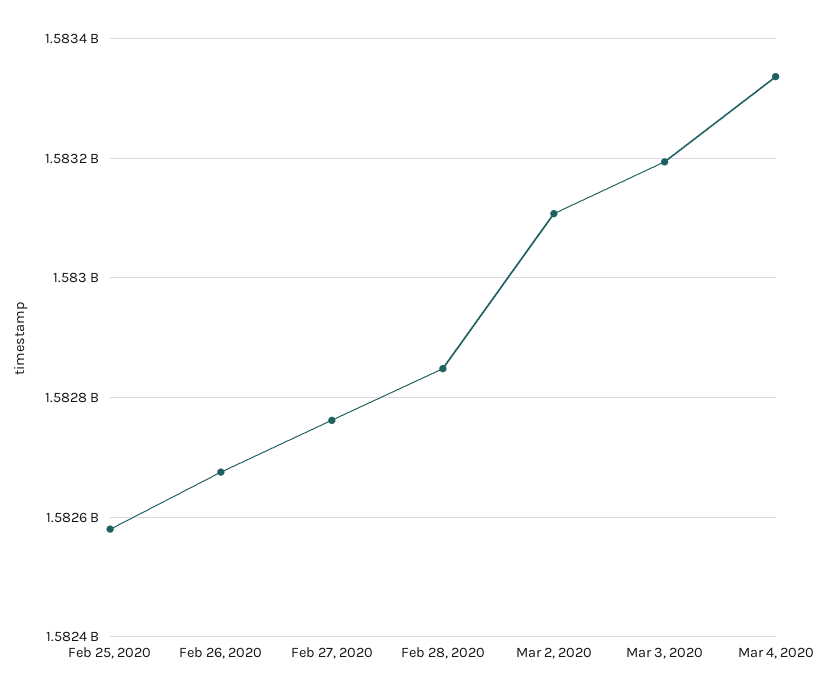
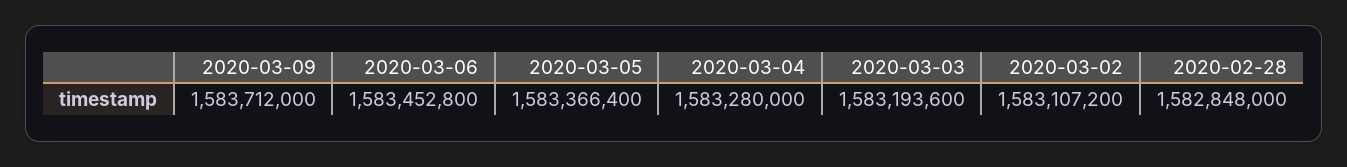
Feb 25, 2020: 1582580000 -> none
Feb 26, 2020: 1582680000 -> none
Feb 27, 2020: 1582760000 -> none
Mar 4, 2020: 1583340000 -> 1583280000
2020-03-09: none -> 1583712000
2020-03-06: none -> 1583452800
2020-03-05: none -> 1583366400

